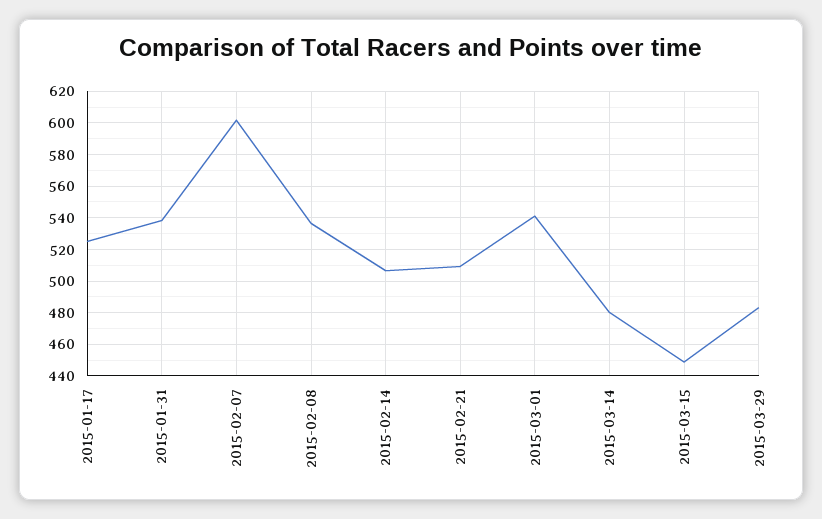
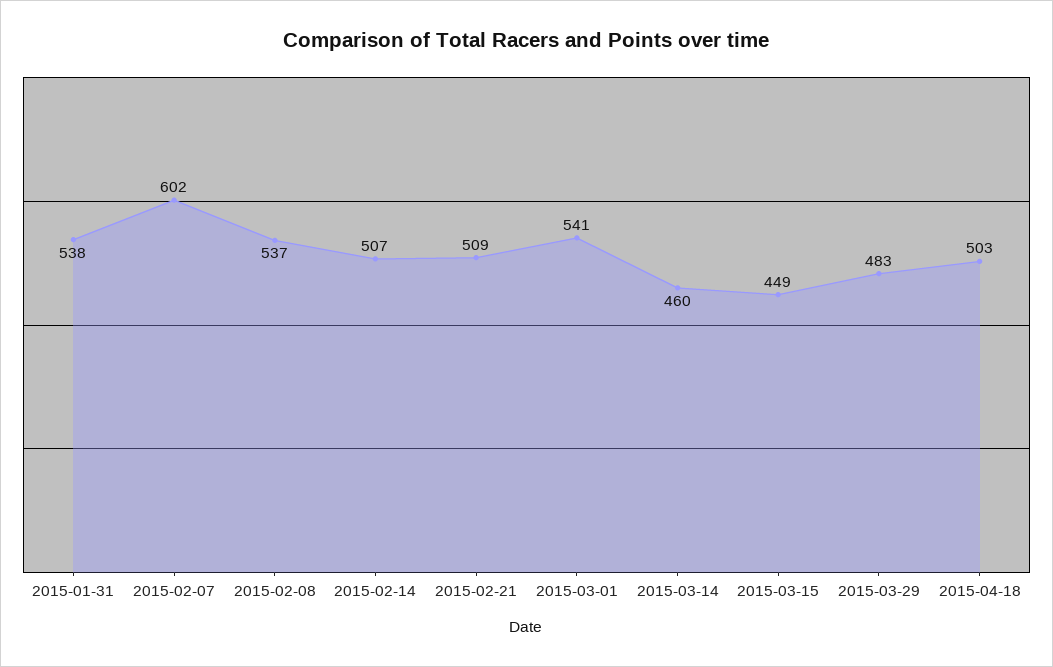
2015-01-17: 525 -> none
2015-03-14: 480 -> 460
2015-04-18: none -> 503

